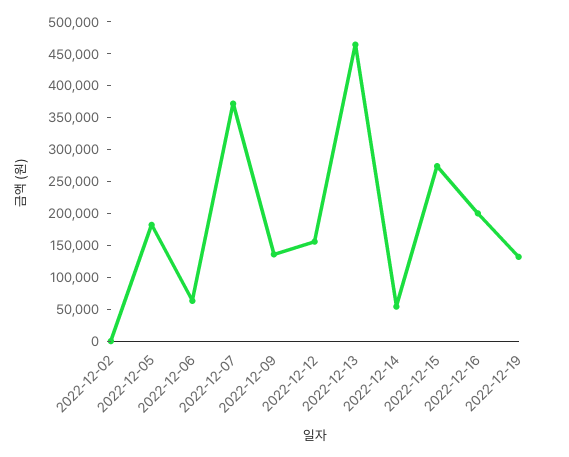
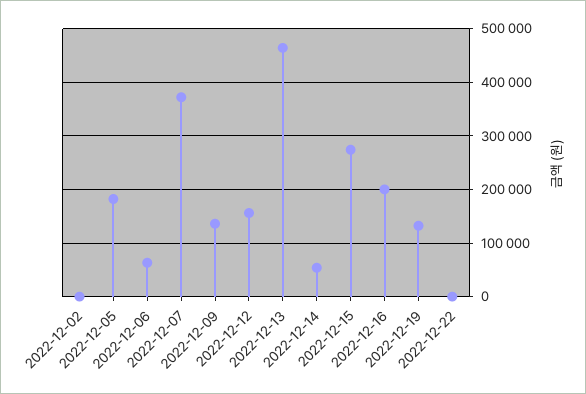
2022-12-22: none -> 0

